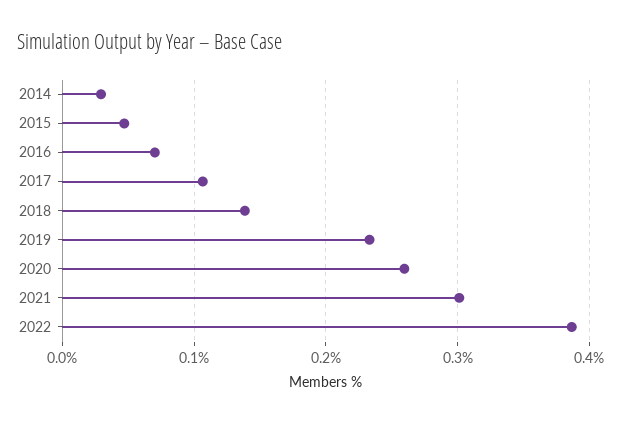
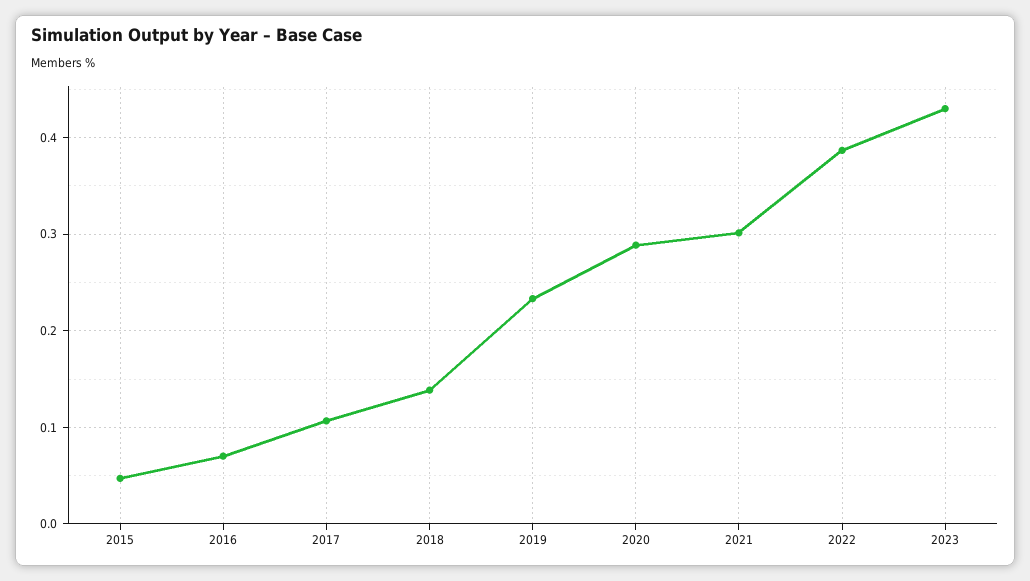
2014: 0.03 -> none
2020: 0.26 -> 0.29
2023: none -> 0.43

